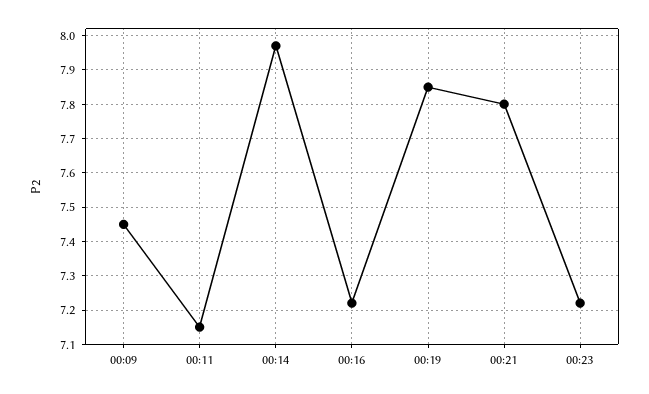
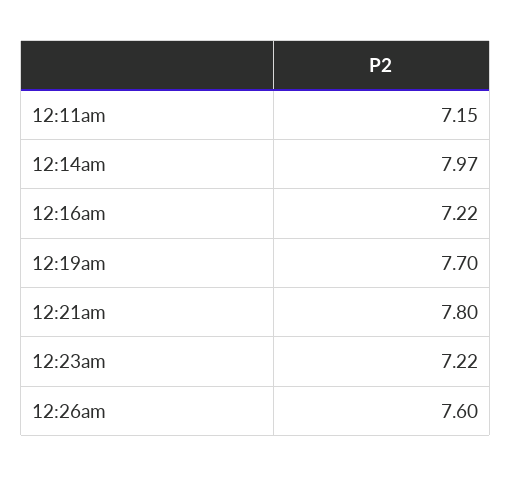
00:09: 7.45 -> none
00:19: 7.85 -> 7.7
12:26am: none -> 7.6

